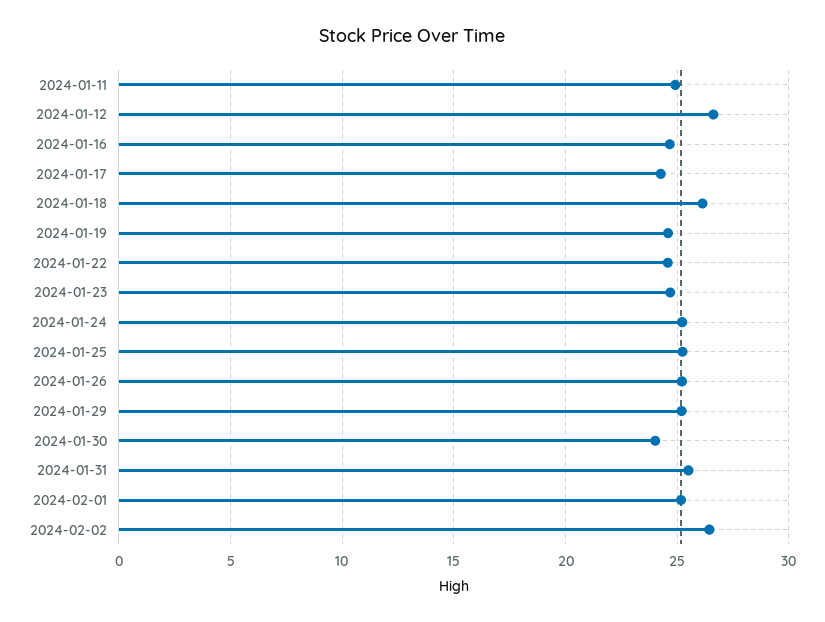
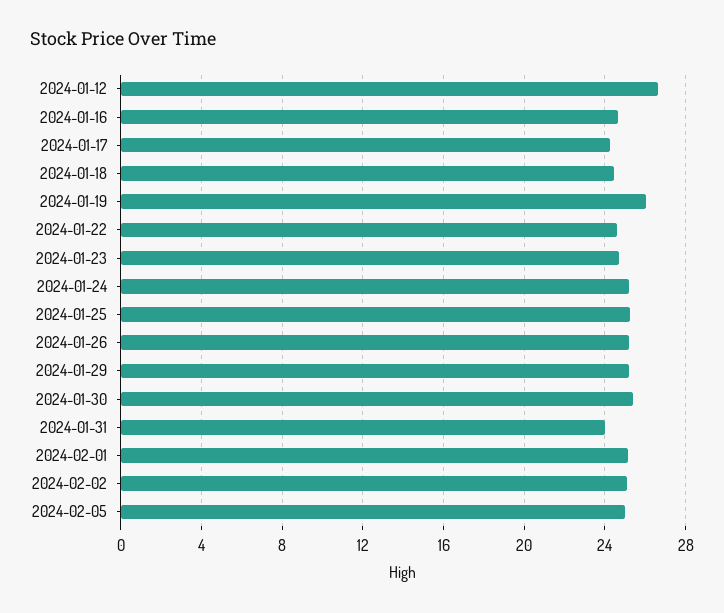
2024-01-11: 25 -> none
2024-01-18: 26 -> 24.5
2024-01-19: 24.5 -> 26
2024-01-30: 24 -> 25.5
2024-01-31: 25.5 -> 24
2024-02-02: 26.5 -> 25
2024-02-05: none -> 25

